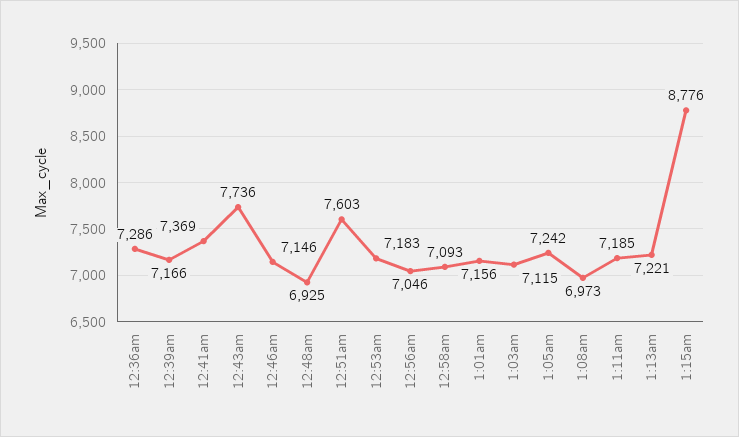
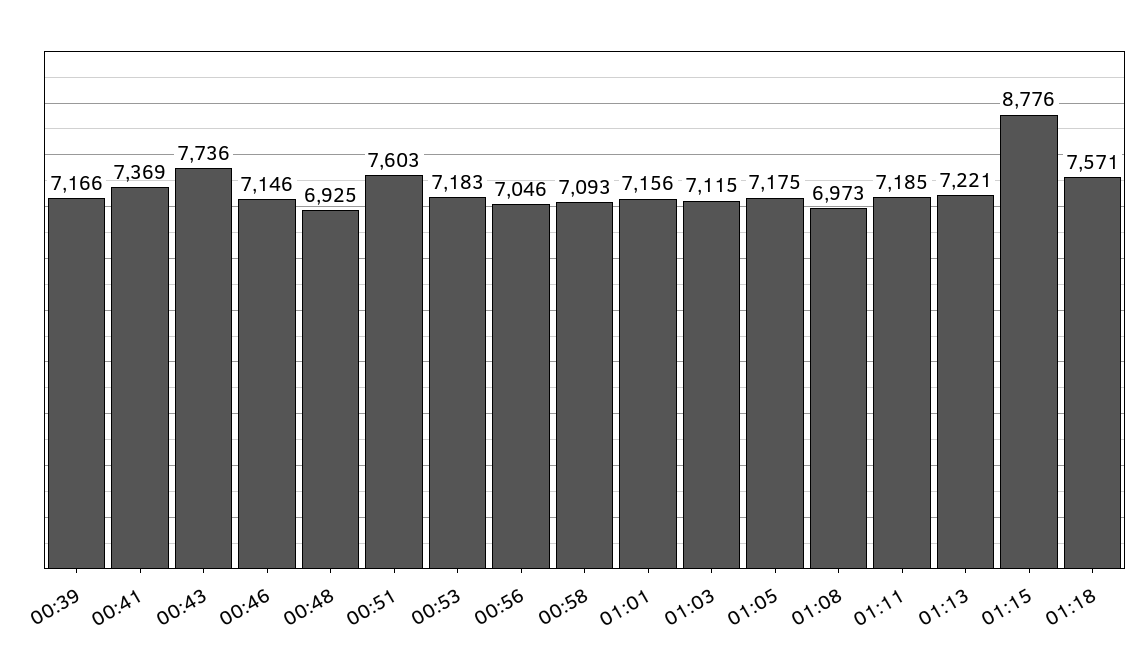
12:36am: 7286 -> none
1:05am: 7242 -> 7175
01:18: none -> 7571

